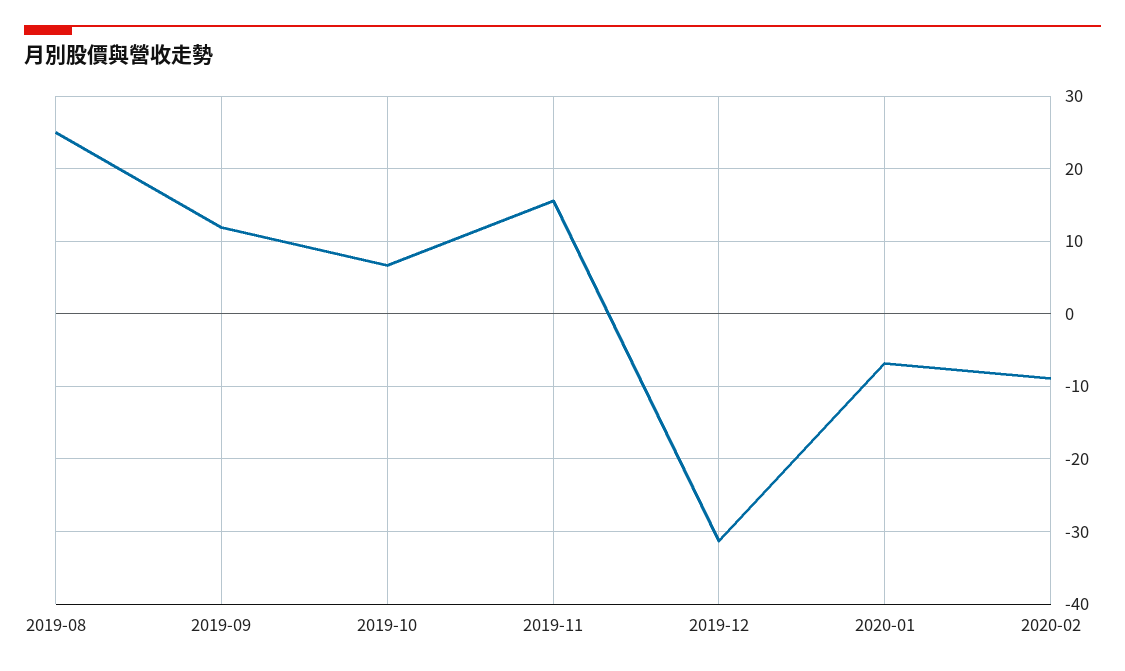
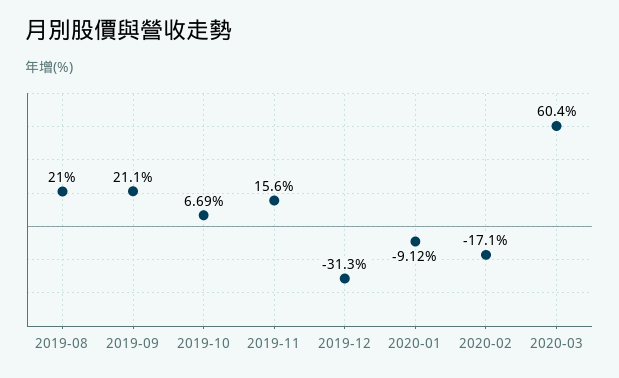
2019-08: 25 -> 21
2019-09: 12 -> 21.1
2020-01: -7 -> -9.12
2020-02: -9 -> -17.1
2020-03: none -> 60.4

